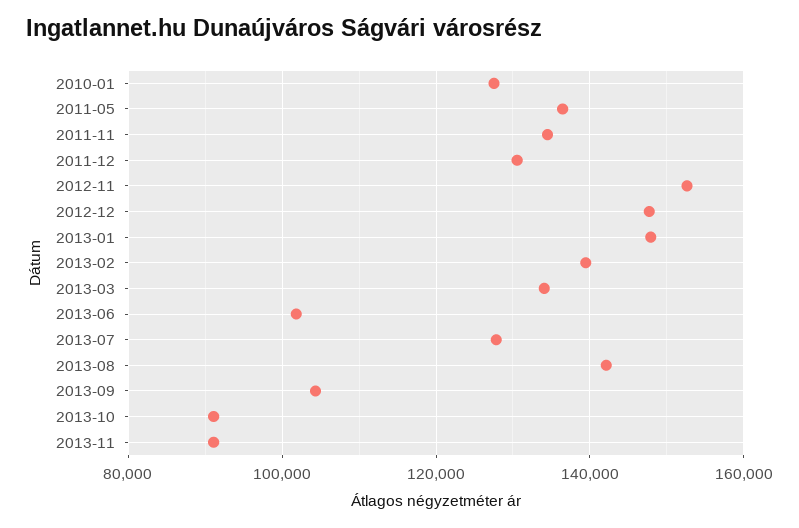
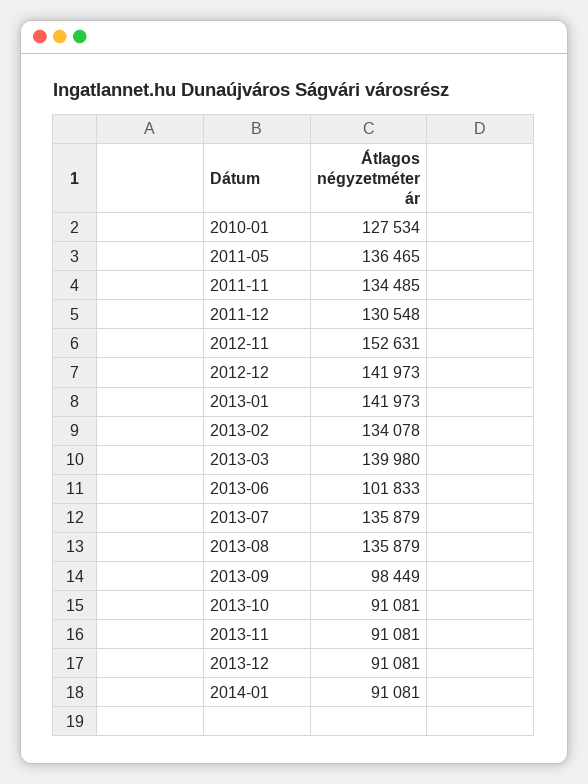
2012-12: 148000 -> 141973
2013-01: 148000 -> 141973
2013-02: 140000 -> 134078
2013-03: 134000 -> 139980
2013-07: 128000 -> 135879
2013-08: 142000 -> 135879
2013-09: 104000 -> 98449
2013-12: none -> 91081
2014-01: none -> 91081

